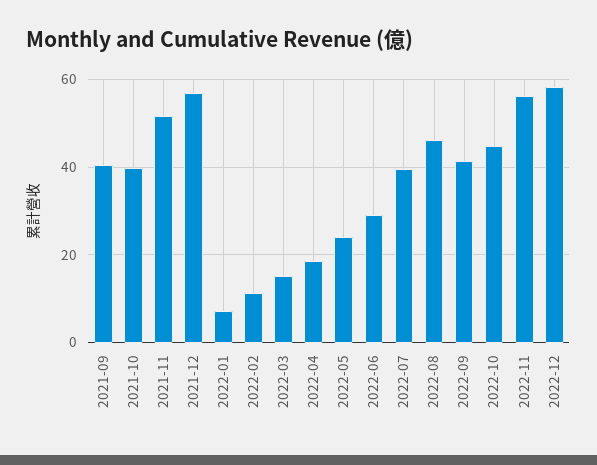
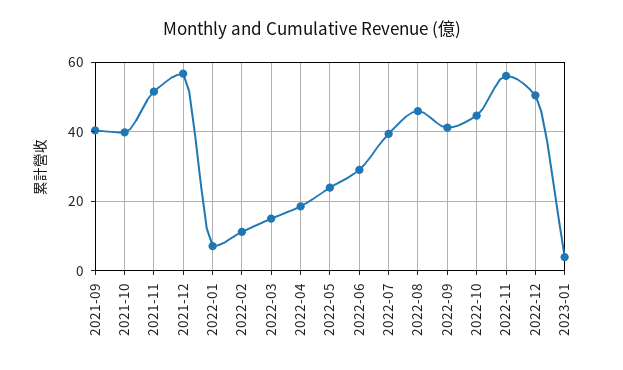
2022-12: 58 -> 50
2023-01: none -> 4

